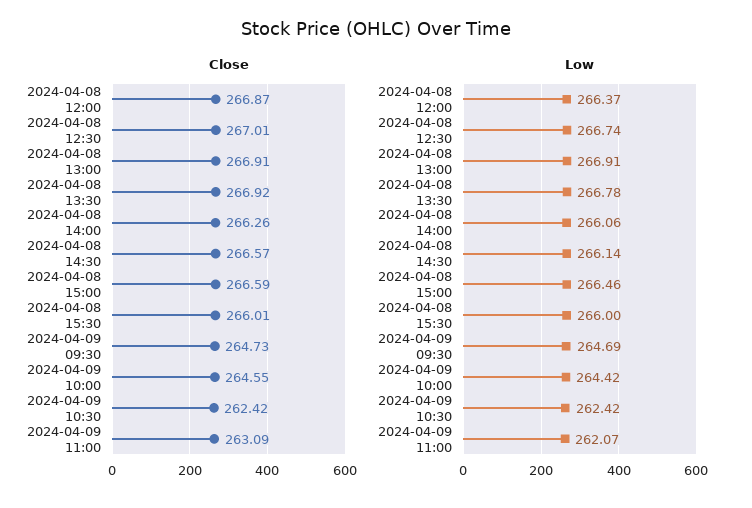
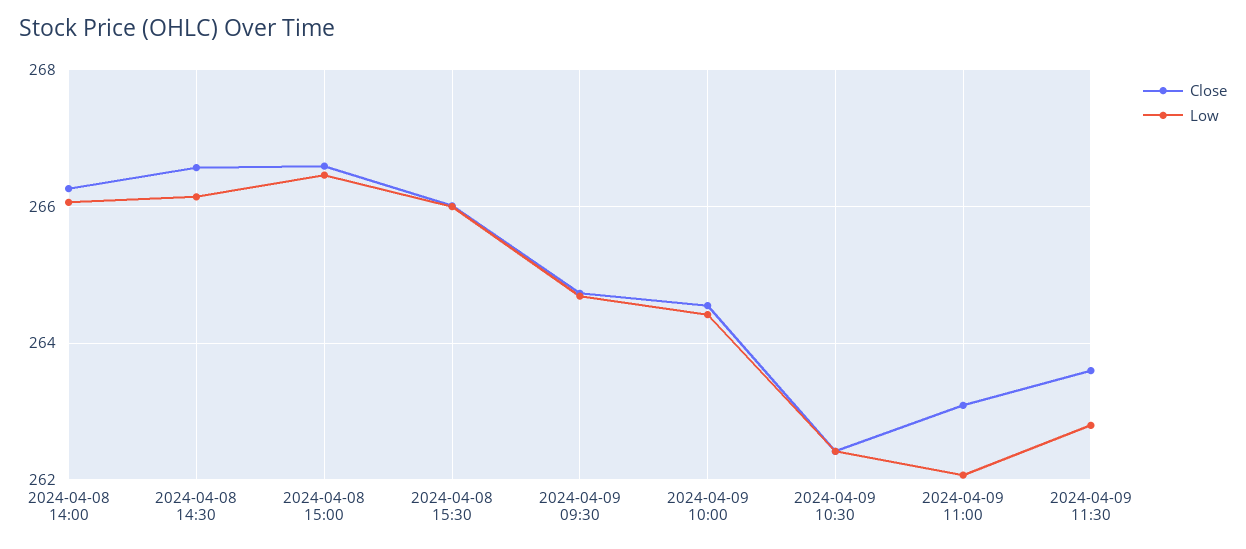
Close, 2024-04-08 12:00: 266.87 -> none
Close, 2024-04-08 12:30: 267.01 -> none
Close, 2024-04-08 13:00: 266.91 -> none
Close, 2024-04-08 13:30: 266.92 -> none
Low, 2024-04-08 12:00: 266.37 -> none
Low, 2024-04-08 12:30: 266.74 -> none
Low, 2024-04-08 13:00: 266.91 -> none
Low, 2024-04-08 13:30: 266.78 -> none
Close, 2024-04-09 11:30: none -> 263.6
Low, 2024-04-09 11:30: none -> 262.8

